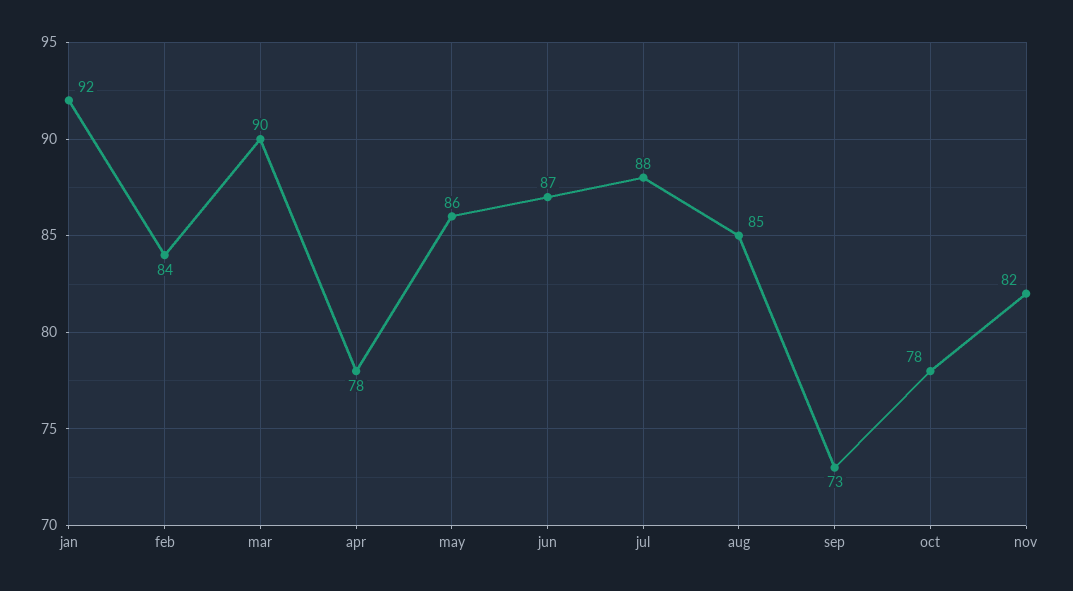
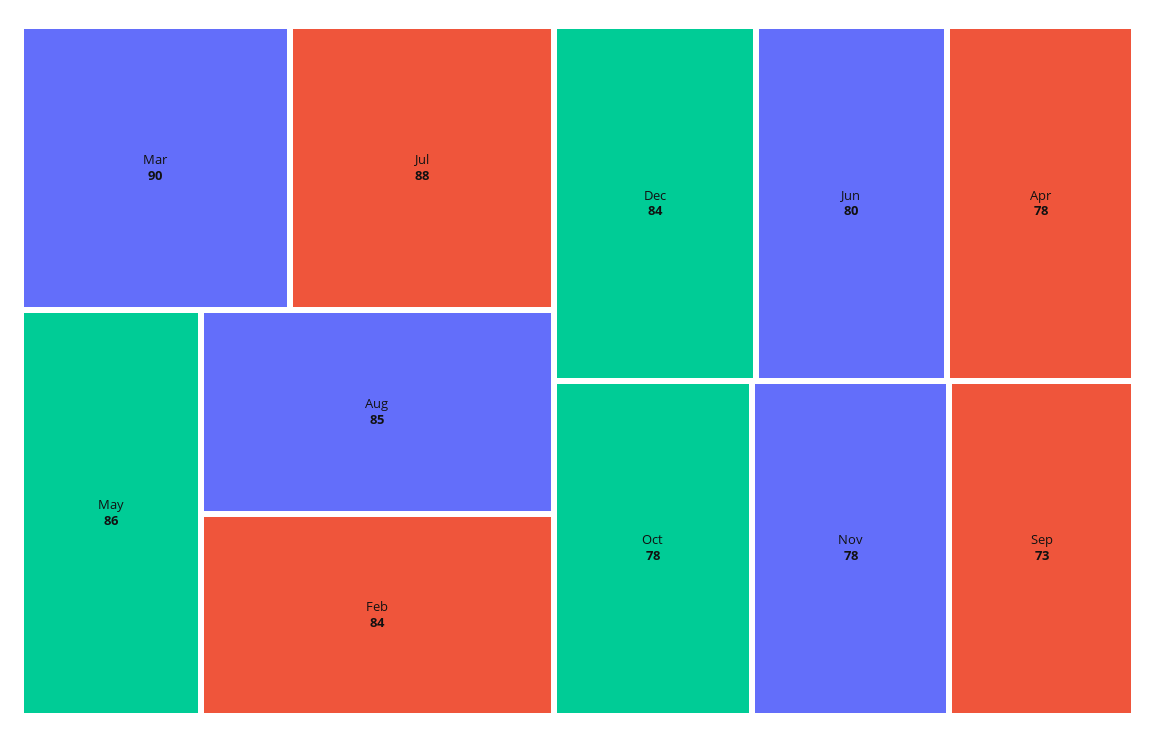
jan: 92 -> none
jun: 87 -> 80
nov: 82 -> 78
Dec: none -> 84

